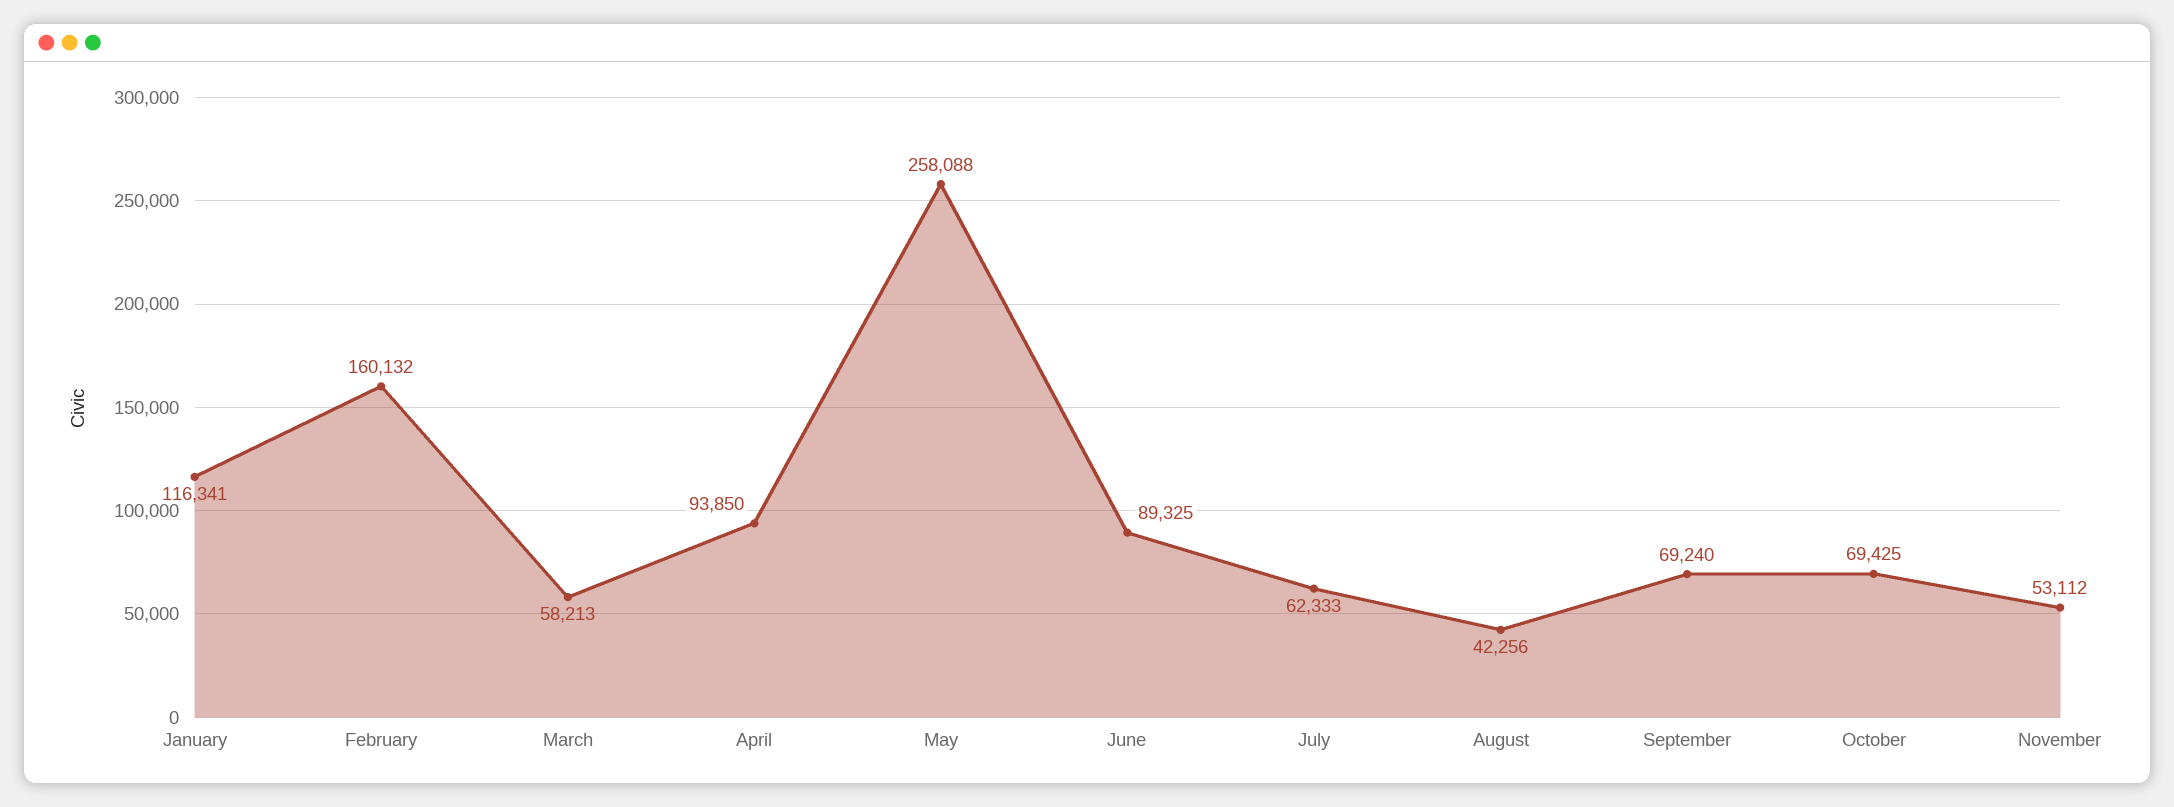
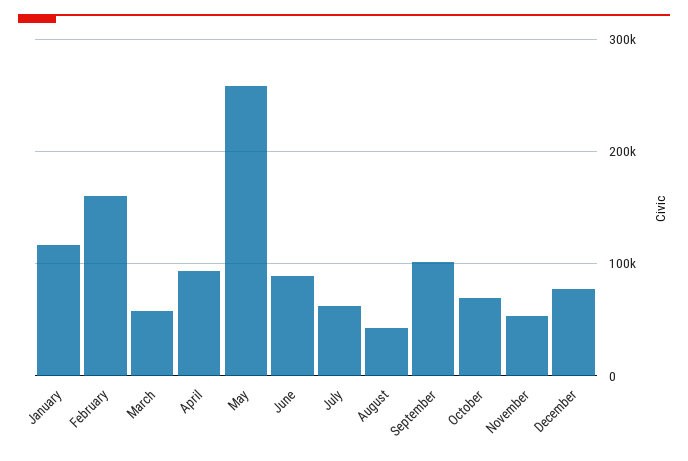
September: 69240 -> 100000
December: none -> 80000

